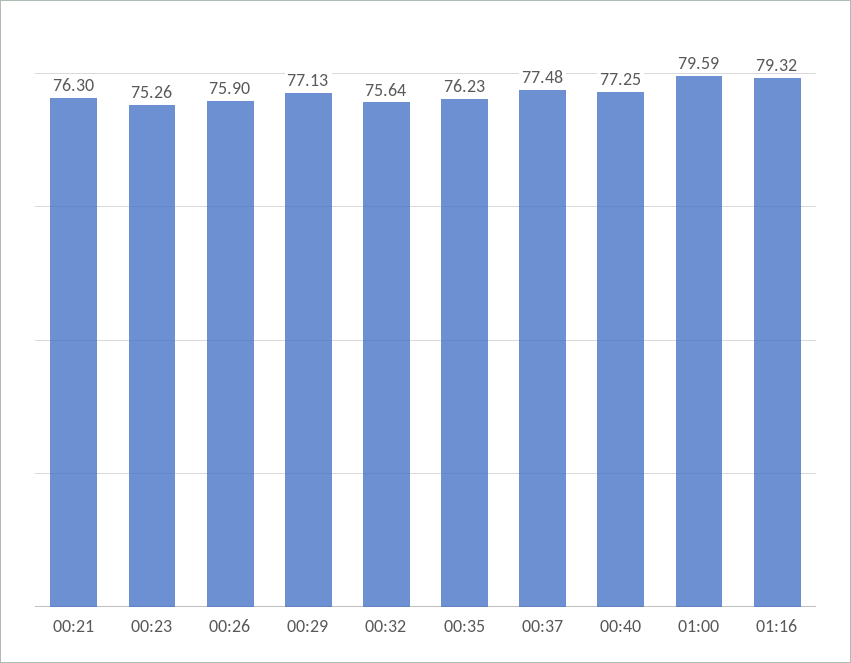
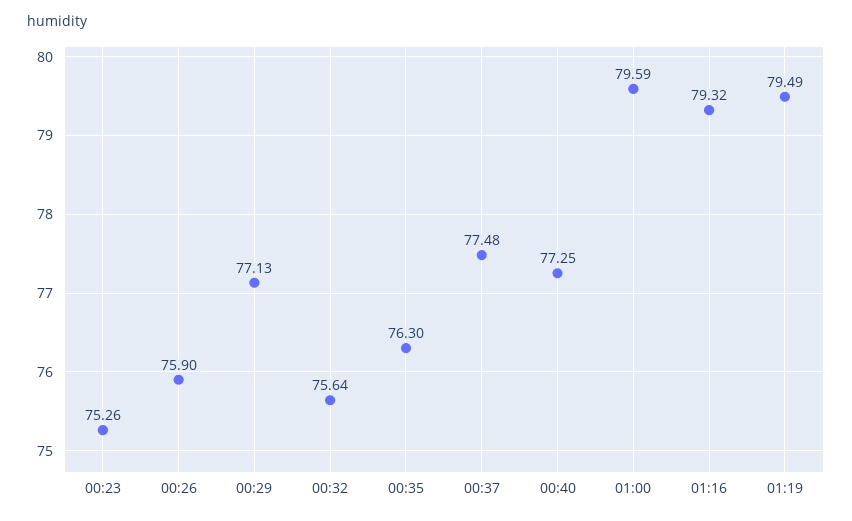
00:21: 76.3 -> none
00:35: 76.23 -> 76.3
01:19: none -> 79.49

